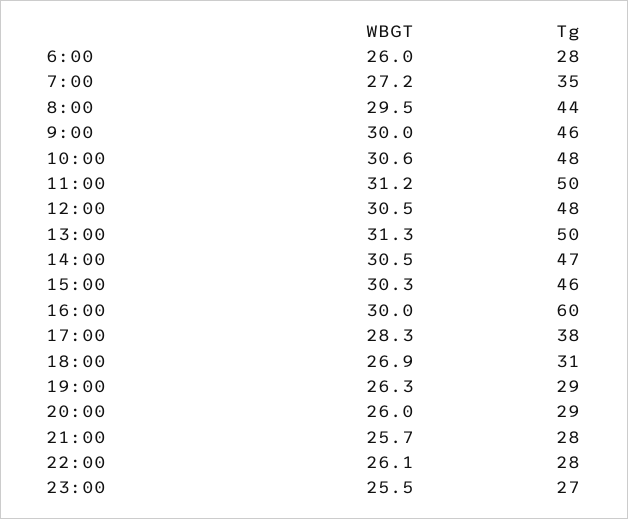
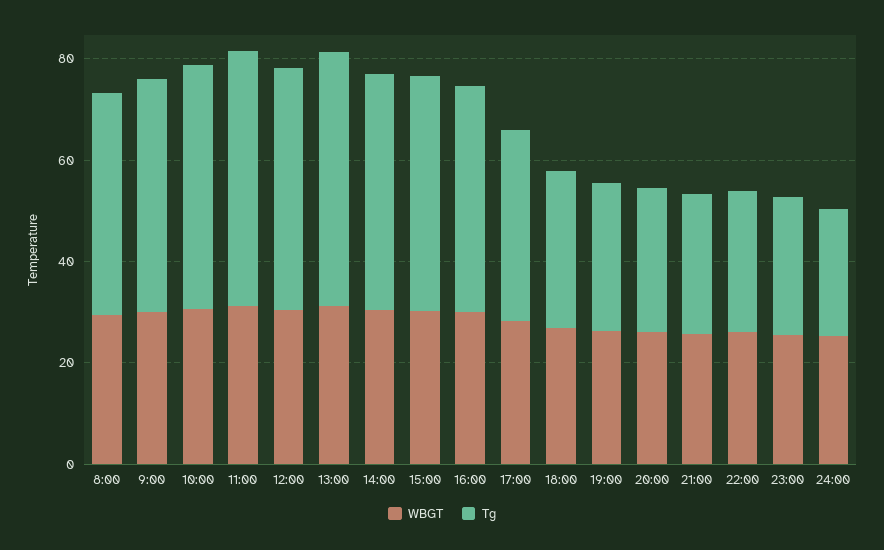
WBGT, 6:00: 26 -> none
Tg, 6:00: 28 -> none
WBGT, 7:00: 27.2 -> none
Tg, 7:00: 35 -> none
Tg, 16:00: 60 -> 45
WBGT, 24:00: none -> 25
Tg, 24:00: none -> 25

